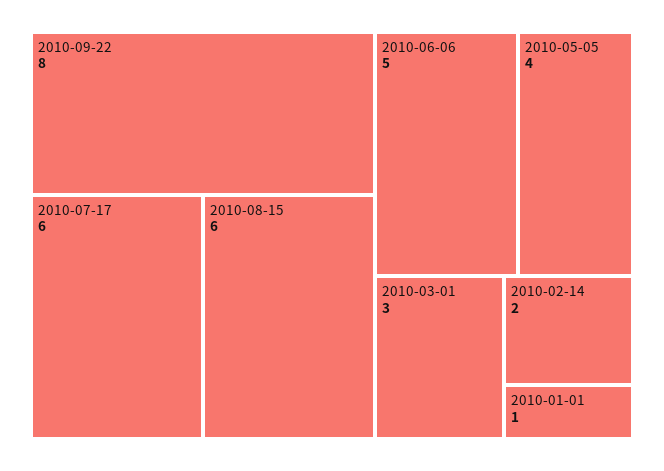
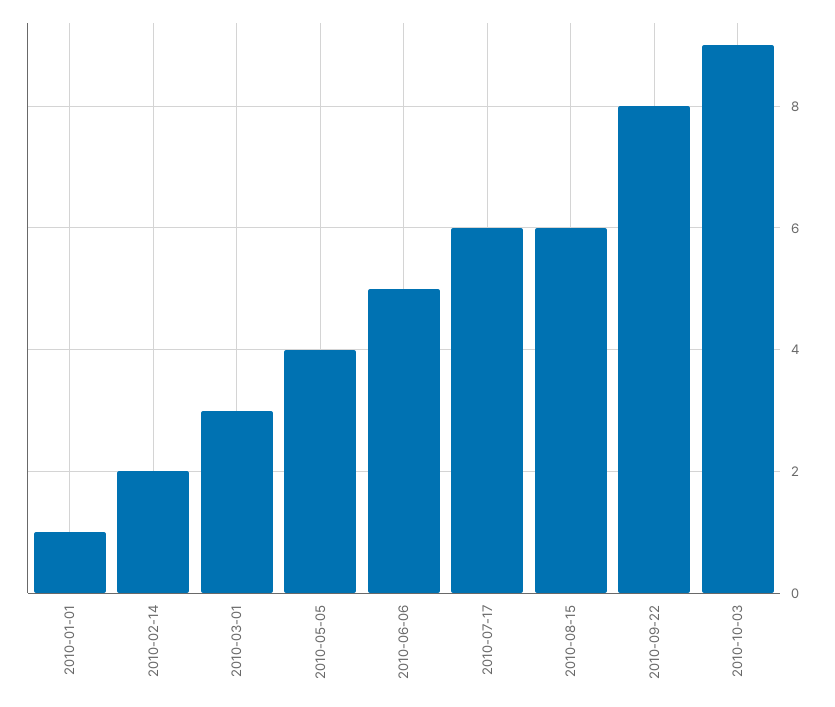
2010-10-03: none -> 9

